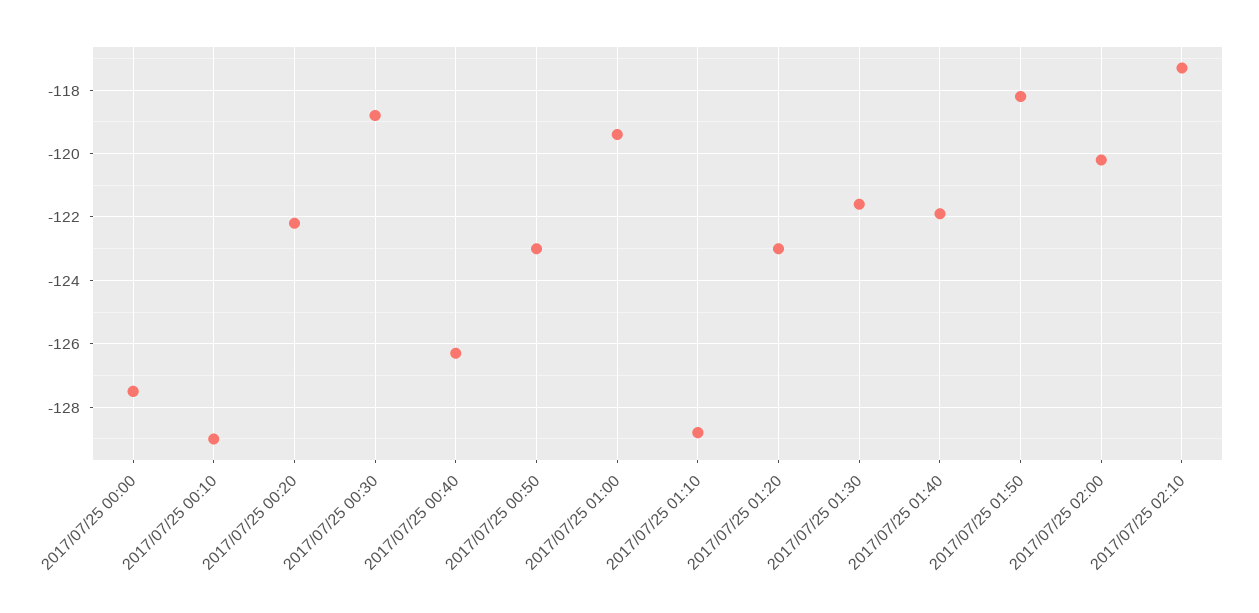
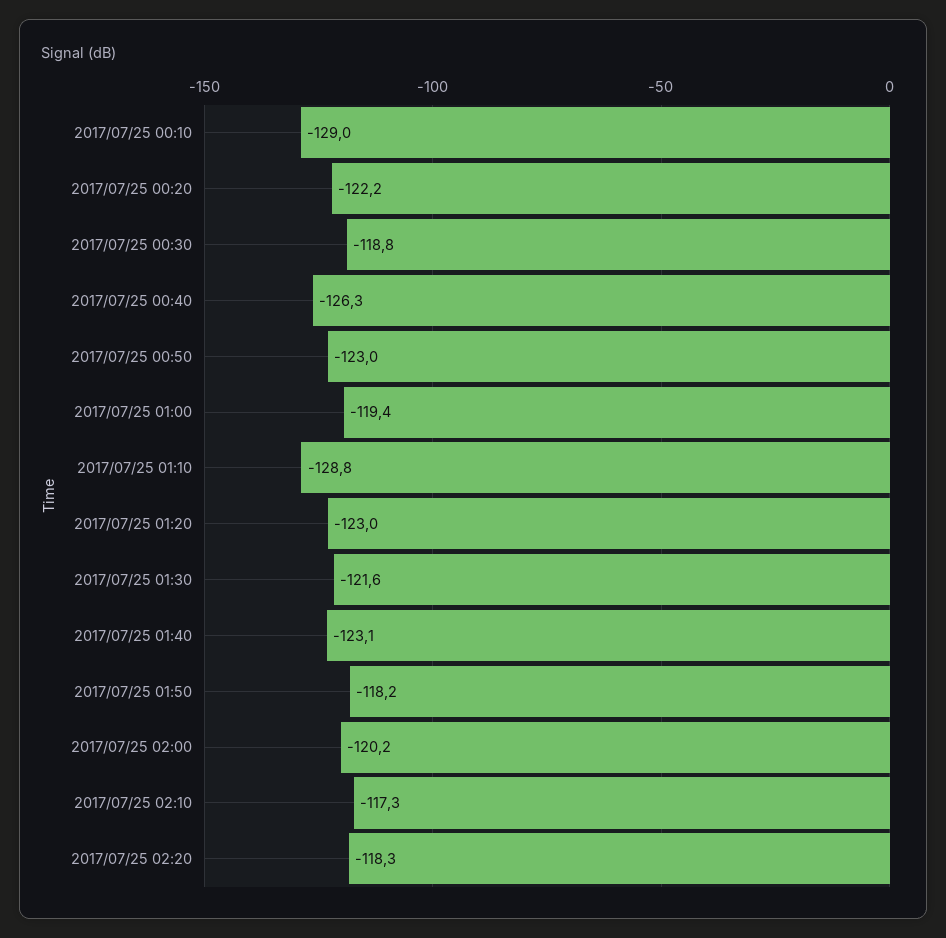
2017/07/25 00:00: -127.5 -> none
2017/07/25 01:40: -122 -> -123.1
2017/07/25 02:20: none -> -118.3

